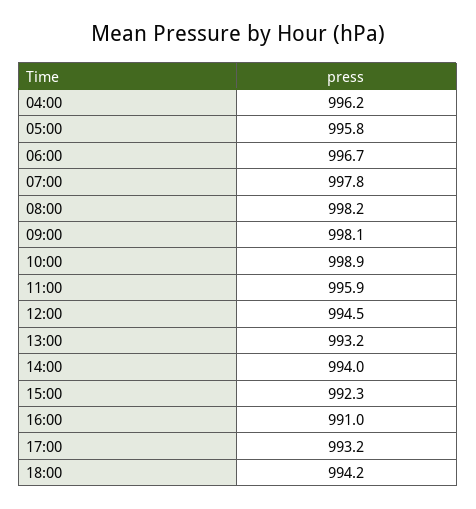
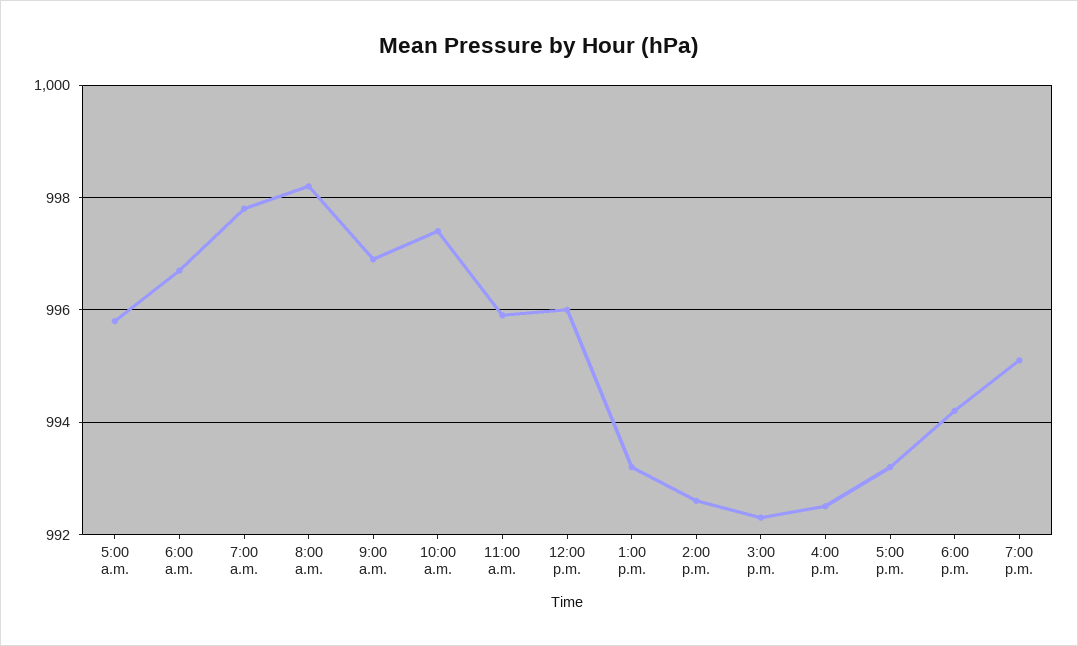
04:00: 996.2 -> none
09:00: 998.1 -> 997
10:00: 998.9 -> 997.5
12:00: 994.5 -> 996
14:00: 994 -> 992.5
16:00: 991 -> 992.5
7:00 p.m.: none -> 995

